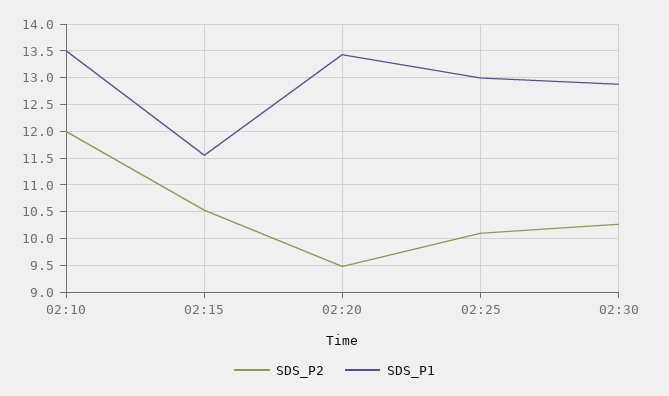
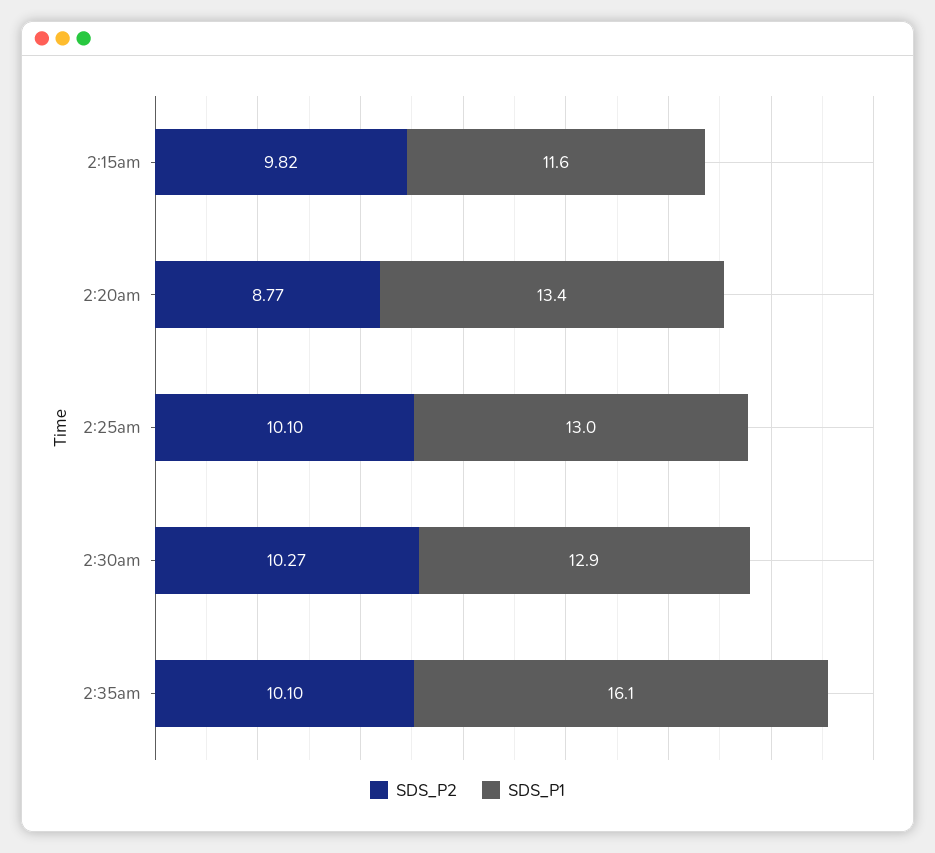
SDS_P2, 02:10: 12 -> none
SDS_P1, 02:10: 13.5 -> none
SDS_P2, 02:15: 10.5 -> 9.82
SDS_P2, 02:20: 9.5 -> 8.77
SDS_P2, 2:35am: none -> 10.1
SDS_P1, 2:35am: none -> 16.1

